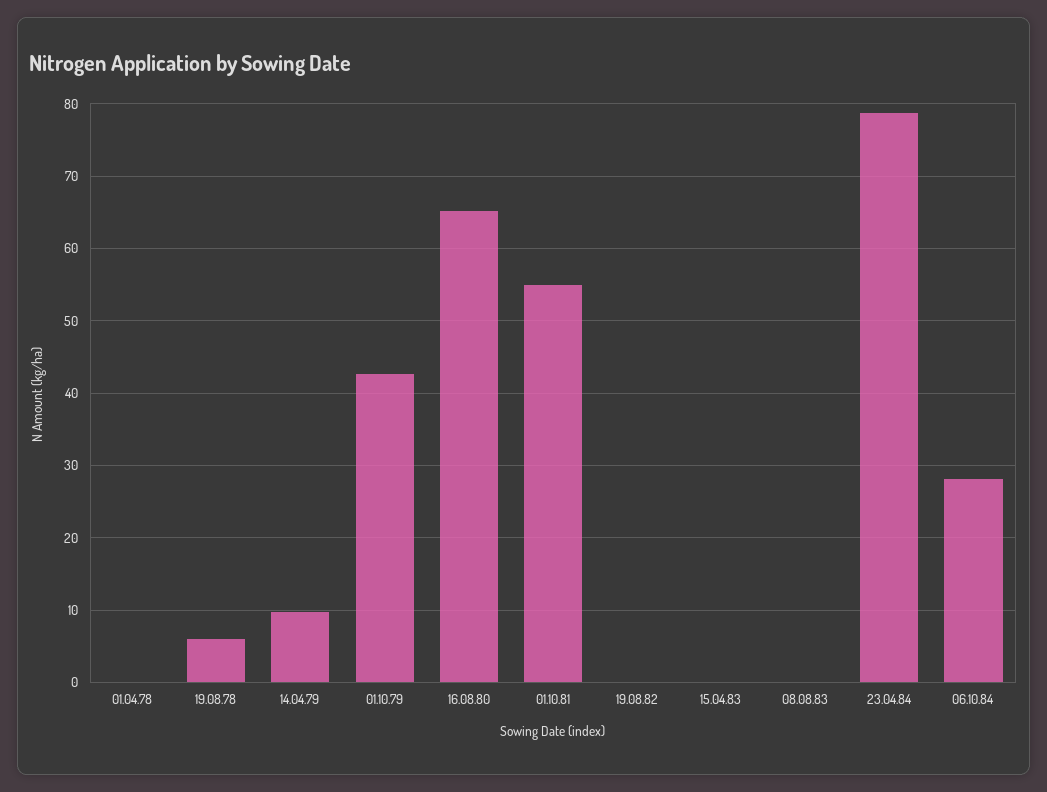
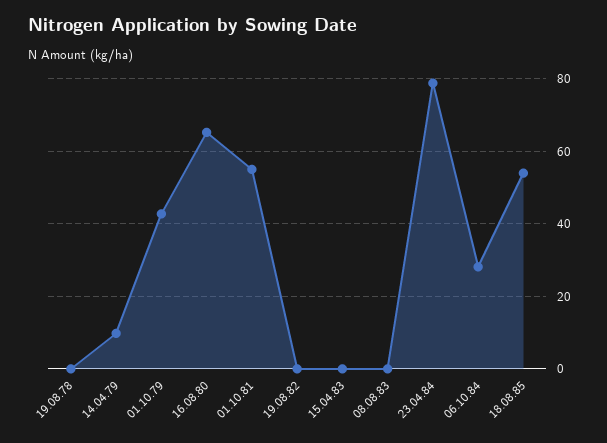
01.04.78: 0 -> none
19.08.78: 6 -> 0
18.08.85: none -> 54

